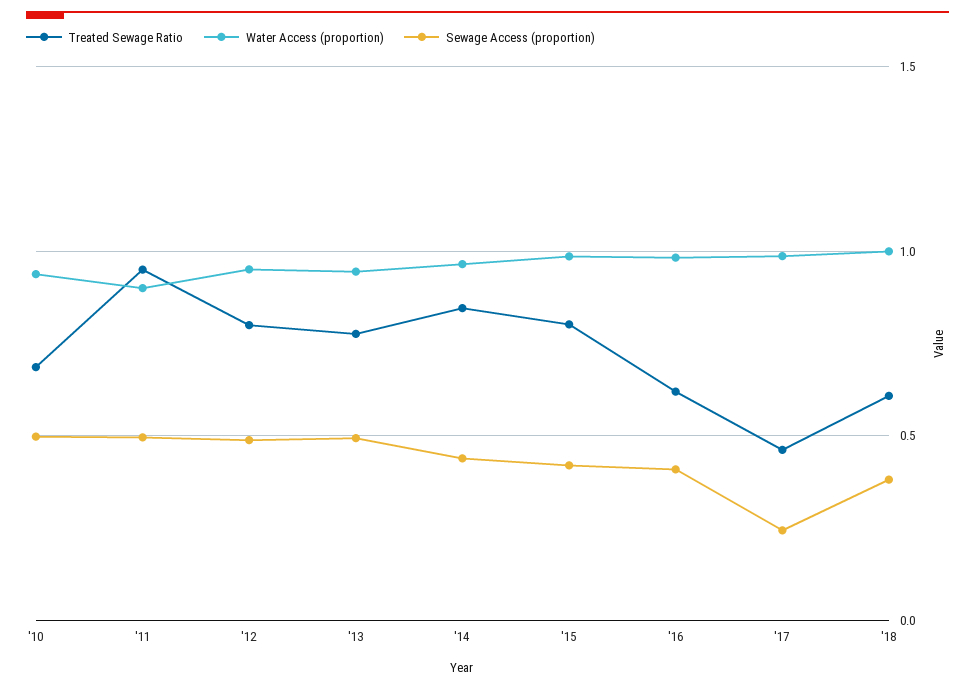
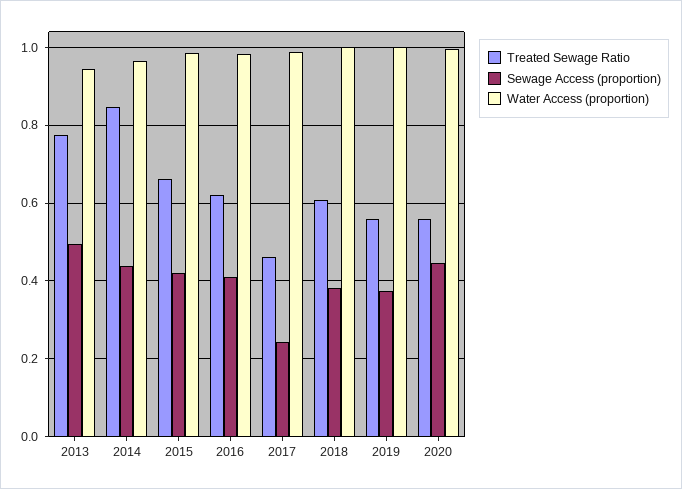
Treated Sewage Ratio, '10: 0.7 -> none
Water Access (proportion), '10: 0.95 -> none
Sewage Access (proportion), '10: 0.5 -> none
Treated Sewage Ratio, '11: 0.95 -> none
Water Access (proportion), '11: 0.9 -> none
Sewage Access (proportion), '11: 0.5 -> none
Treated Sewage Ratio, '12: 0.8 -> none
Water Access (proportion), '12: 0.95 -> none
Sewage Access (proportion), '12: 0.5 -> none
Treated Sewage Ratio, '15: 0.8 -> 0.66
Treated Sewage Ratio, 2019: none -> 0.56
Sewage Access (proportion), 2019: none -> 0.38
Water Access (proportion), 2019: none -> 1
Treated Sewage Ratio, 2020: none -> 0.56
Sewage Access (proportion), 2020: none -> 0.44
Water Access (proportion), 2020: none -> 1

